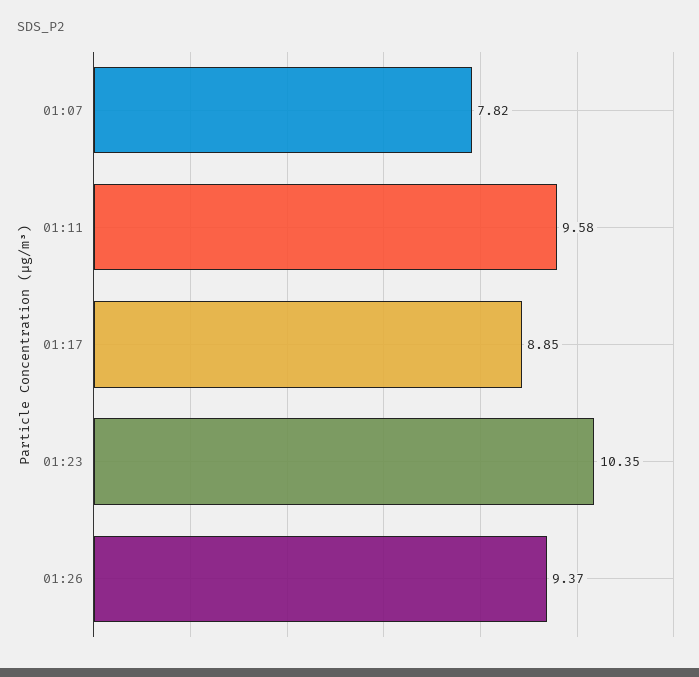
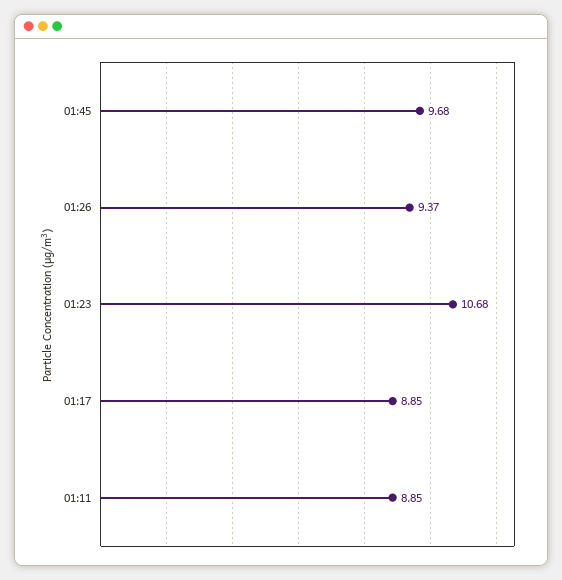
01:07: 7.82 -> none
01:11: 9.58 -> 8.85
01:23: 10.35 -> 10.68
01:45: none -> 9.68

